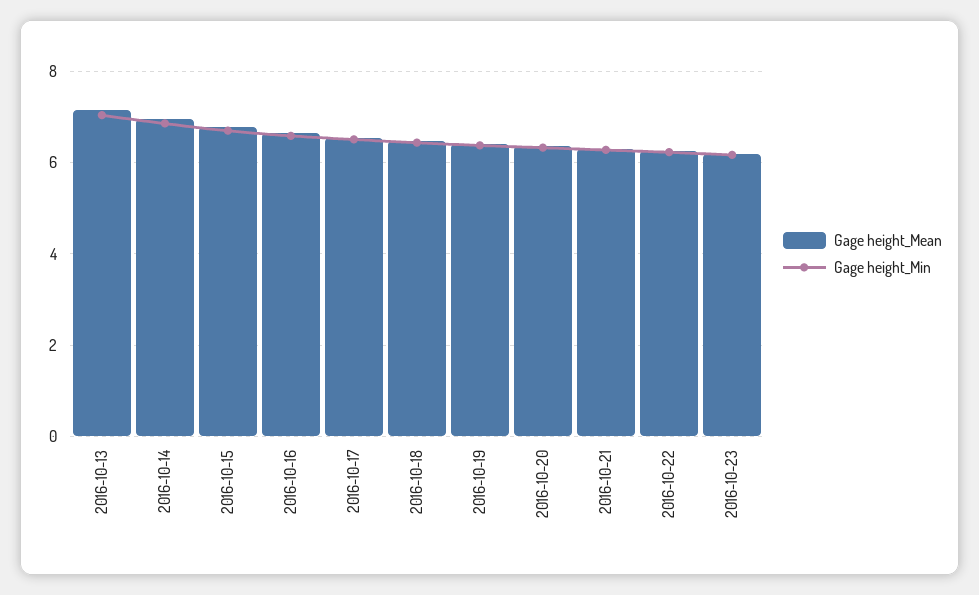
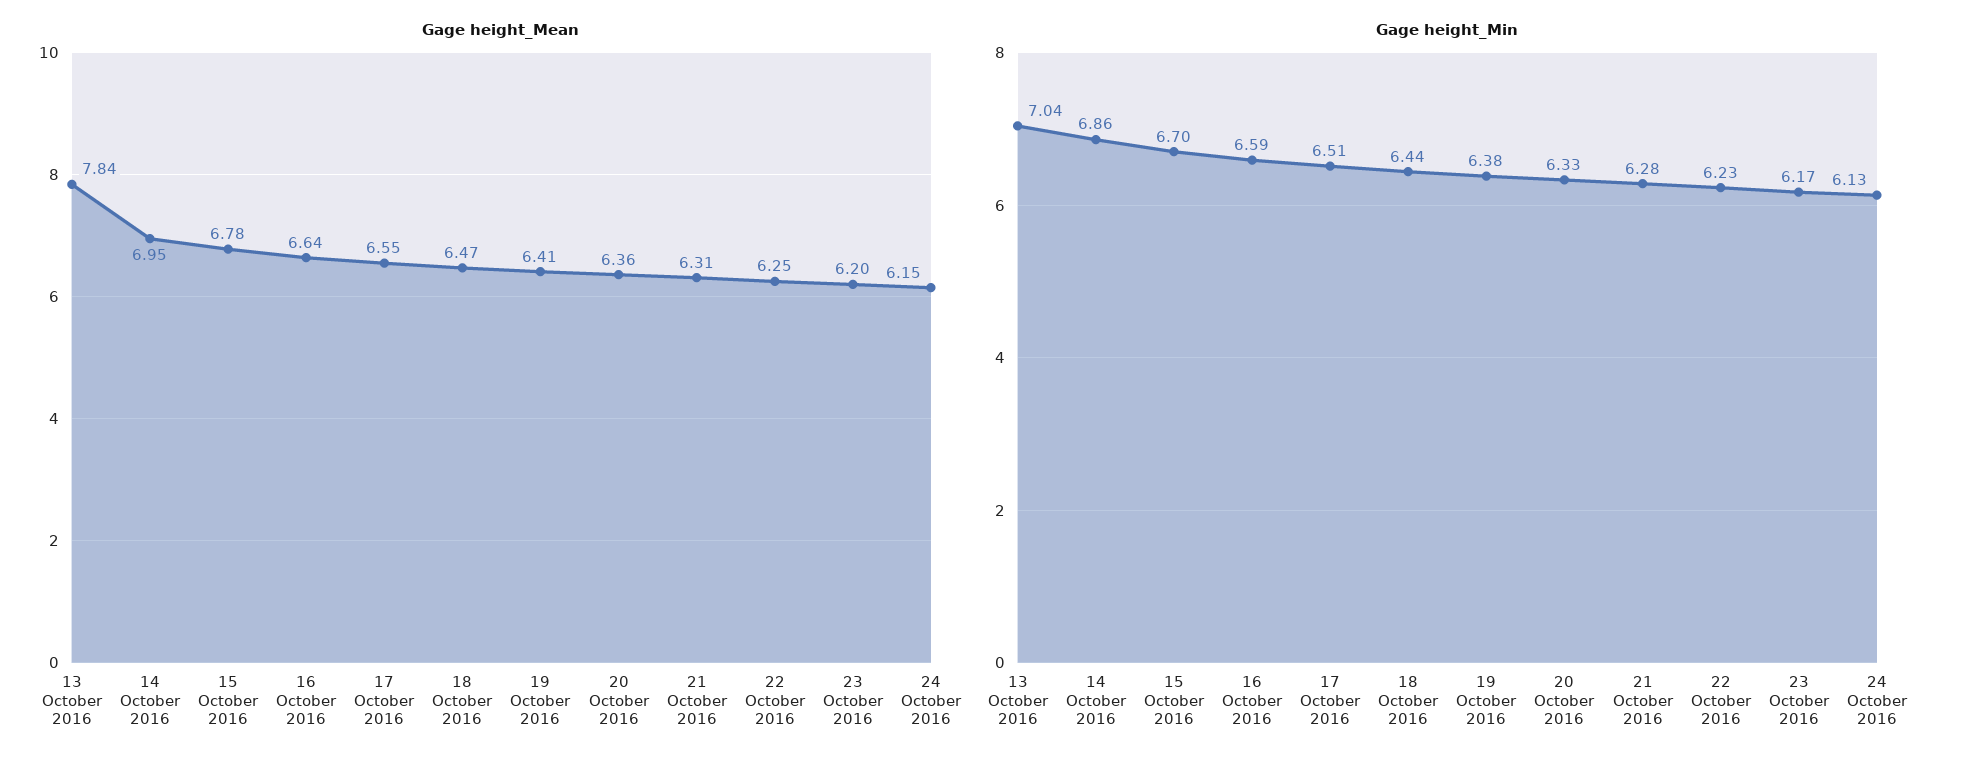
Gage height_Mean, 2016-10-13: 7.2 -> 7.84
Gage height_Mean, 24 October 2016: none -> 6.15
Gage height_Min, 24 October 2016: none -> 6.13

